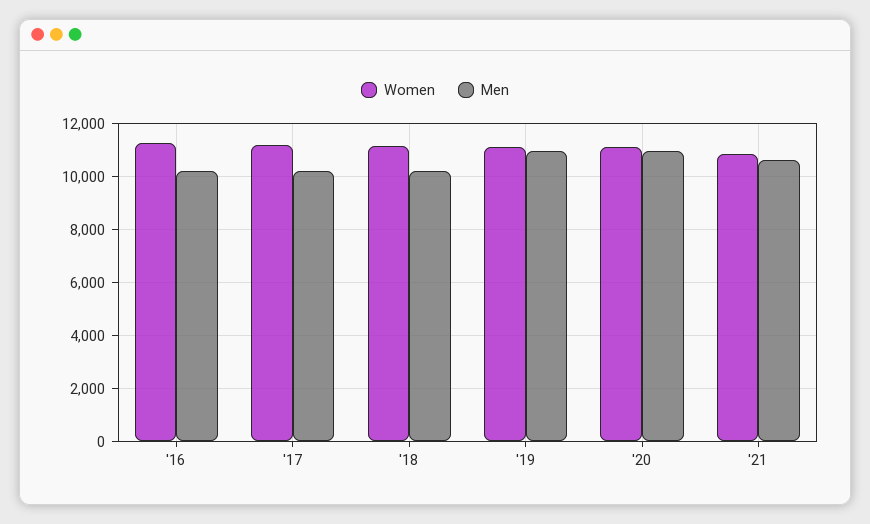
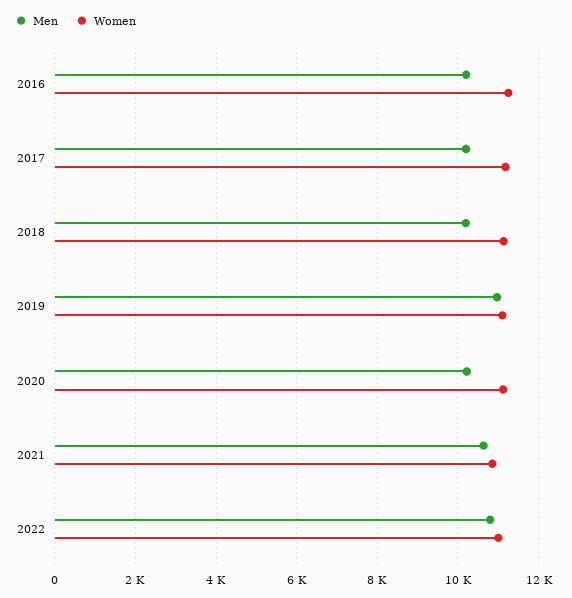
Men, '20: 11000 -> 10200
Men, 2022: none -> 10800
Women, 2022: none -> 11000

